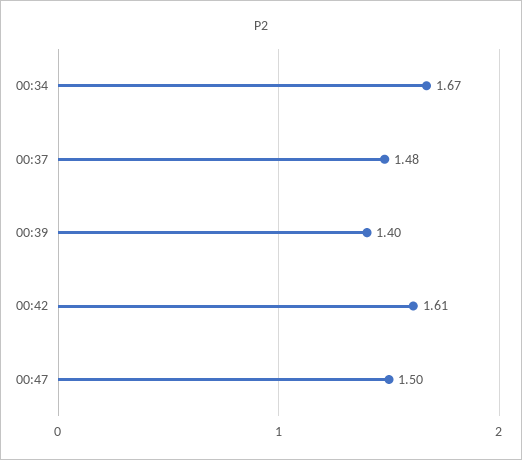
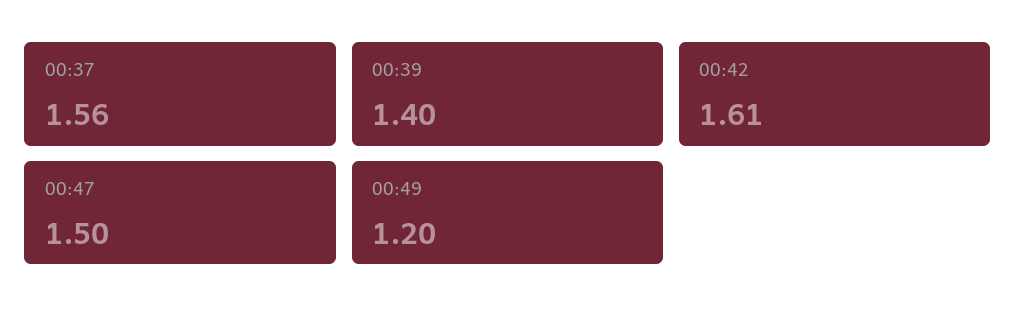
00:34: 1.67 -> none
00:37: 1.48 -> 1.56
00:49: none -> 1.2

